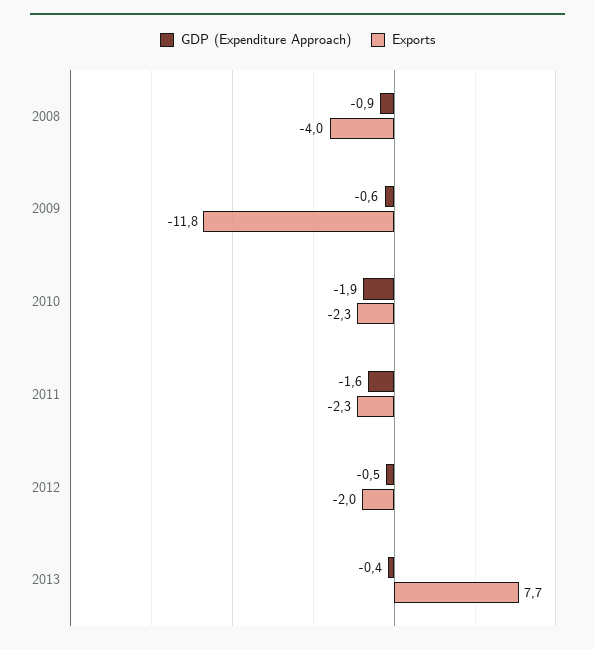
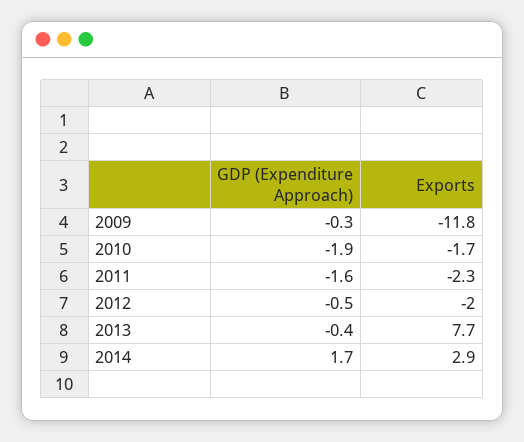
GDP (Expenditure Approach), 2008: -0.9 -> none
Exports, 2008: -4 -> none
GDP (Expenditure Approach), 2009: -0.6 -> -0.3
Exports, 2010: -2.3 -> -1.7
GDP (Expenditure Approach), 2014: none -> 1.7
Exports, 2014: none -> 2.9

